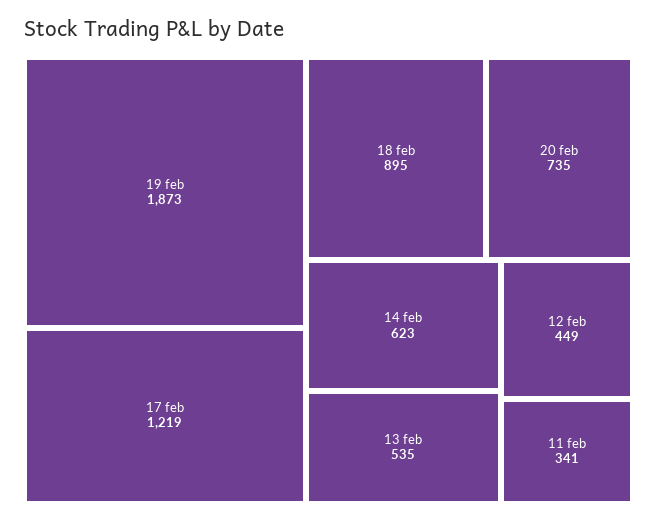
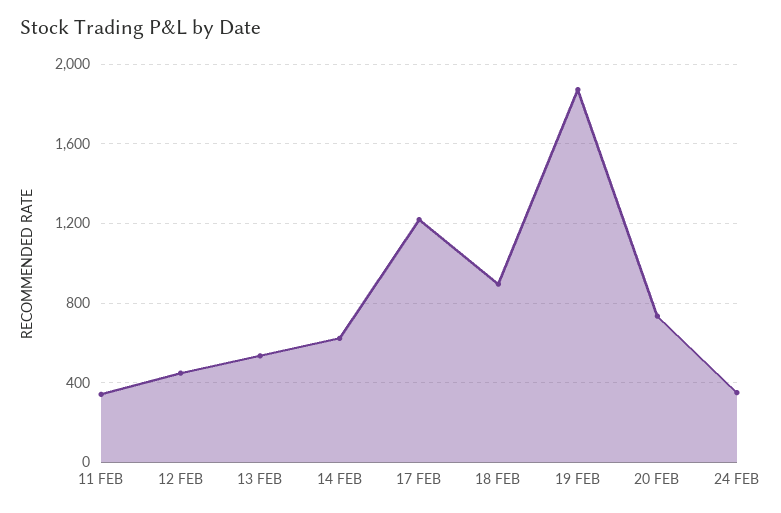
24 FEB: none -> 350

